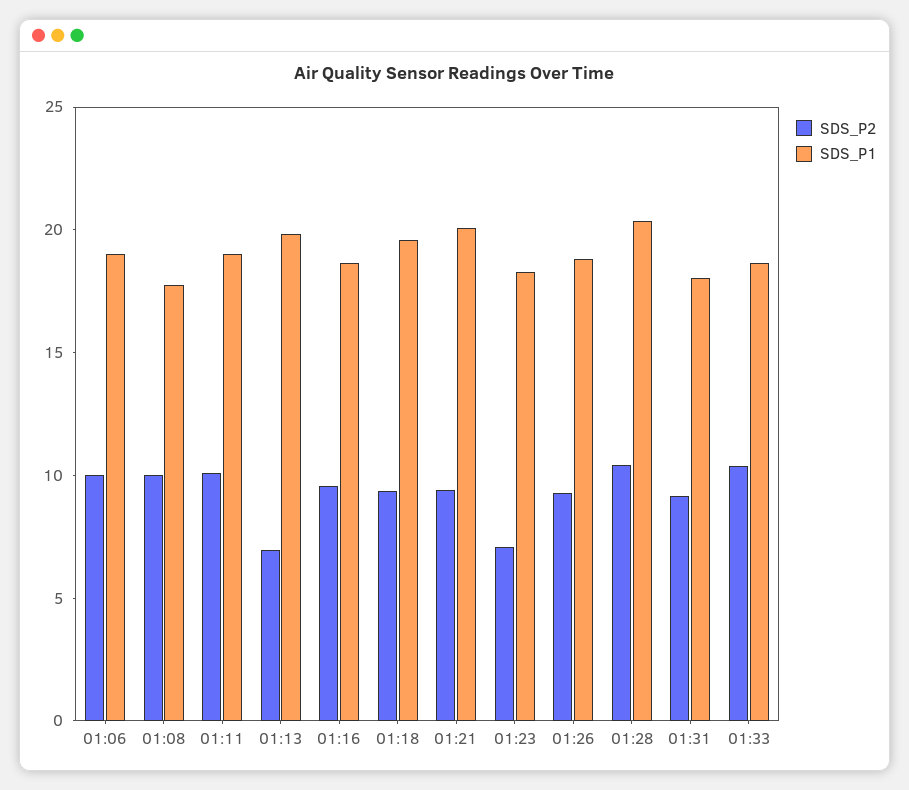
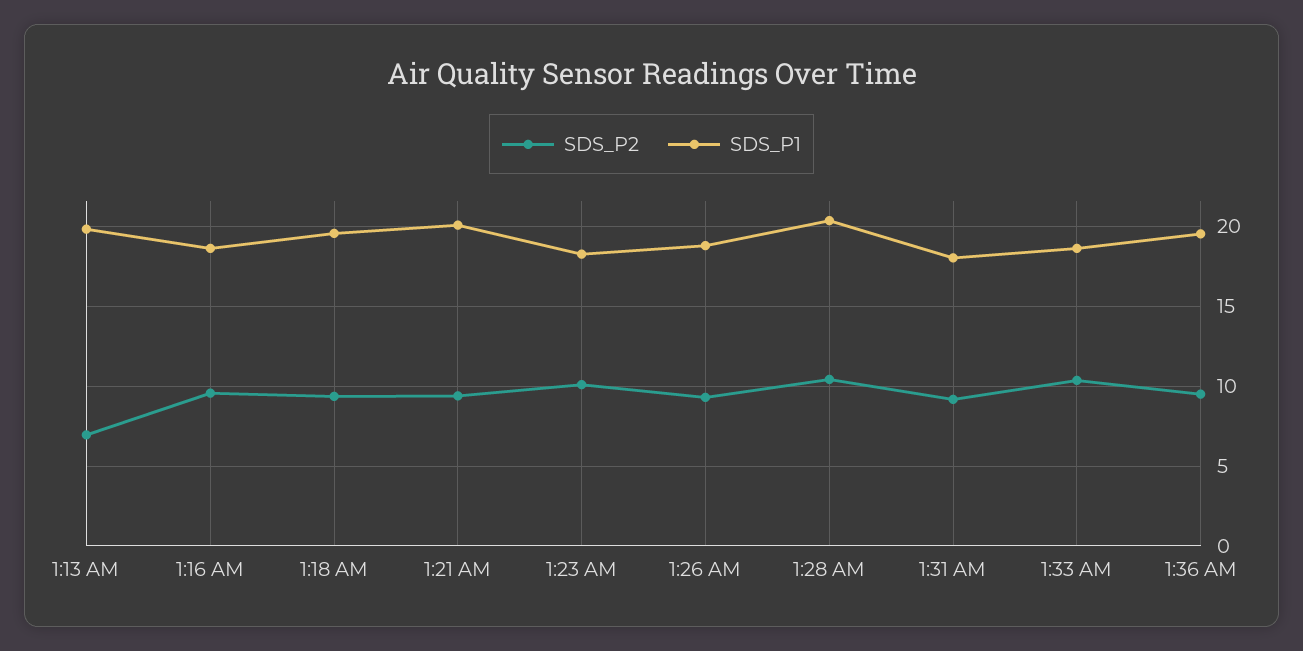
SDS_P2, 01:06: 10 -> none
SDS_P1, 01:06: 19 -> none
SDS_P2, 01:08: 10 -> none
SDS_P1, 01:08: 18 -> none
SDS_P2, 01:11: 10 -> none
SDS_P1, 01:11: 19 -> none
SDS_P2, 01:23: 7 -> 10
SDS_P2, 1:36 AM: none -> 9.5
SDS_P1, 1:36 AM: none -> 19.5

